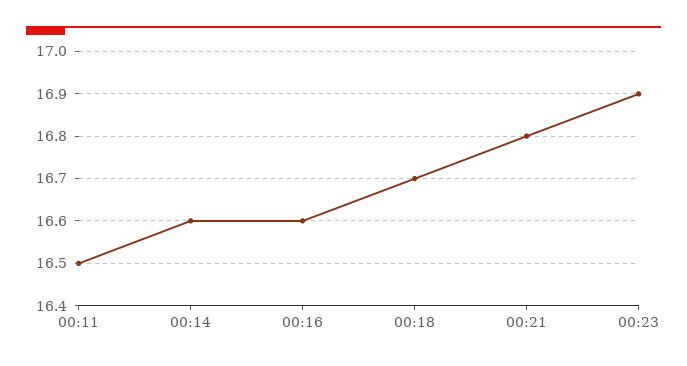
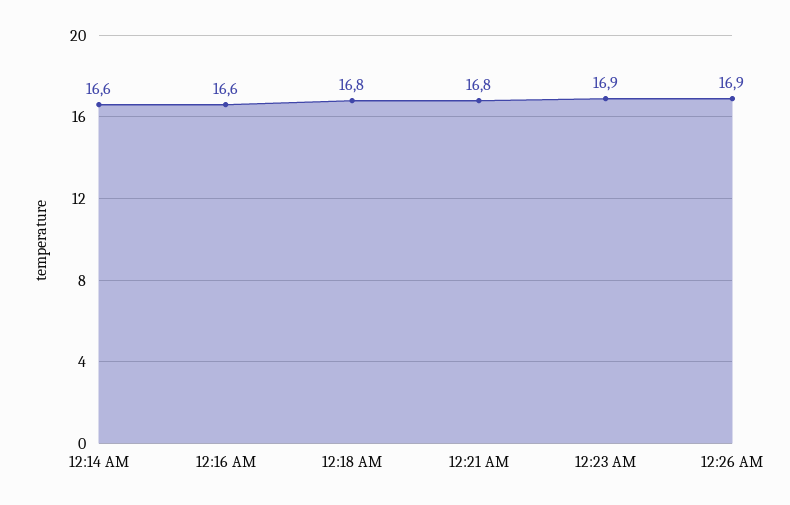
00:11: 16.5 -> none
00:18: 16.7 -> 16.8
12:26 AM: none -> 16.9

